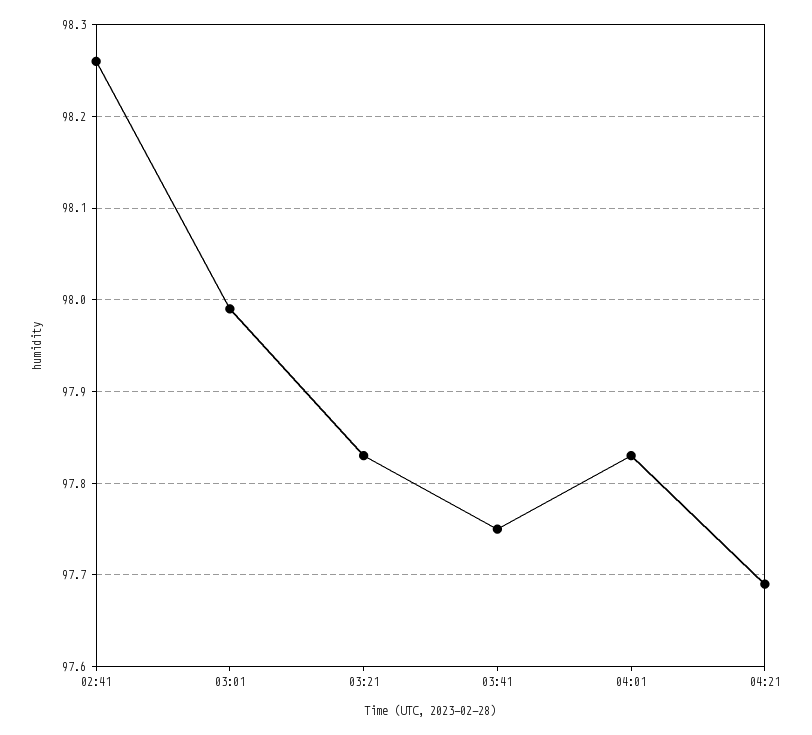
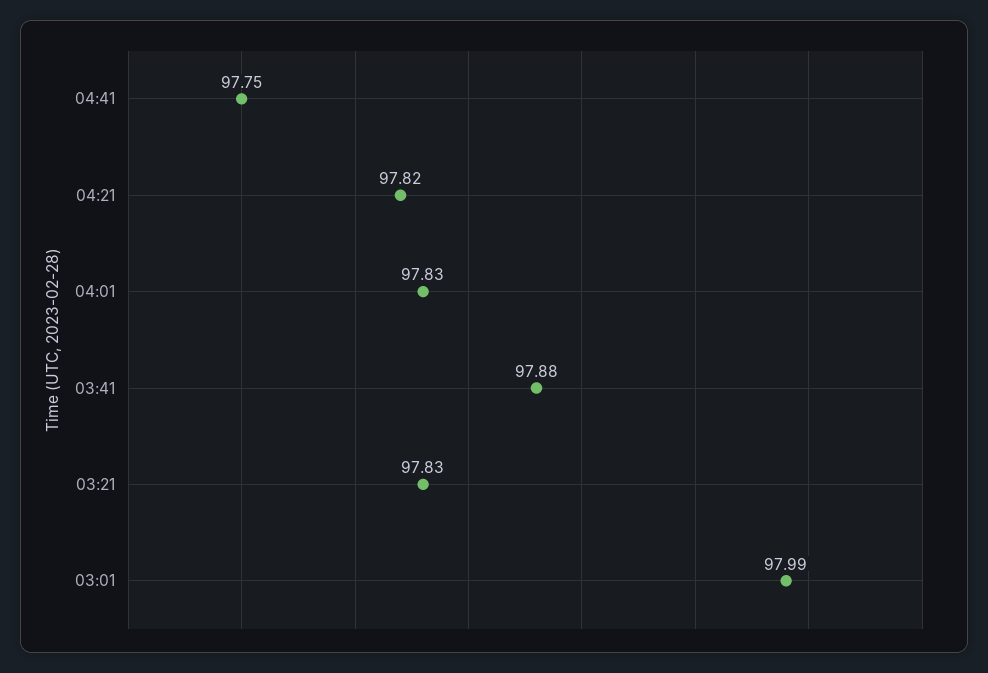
02:41: 98.26 -> none
03:41: 97.75 -> 97.88
04:21: 97.69 -> 97.82
04:41: none -> 97.75

